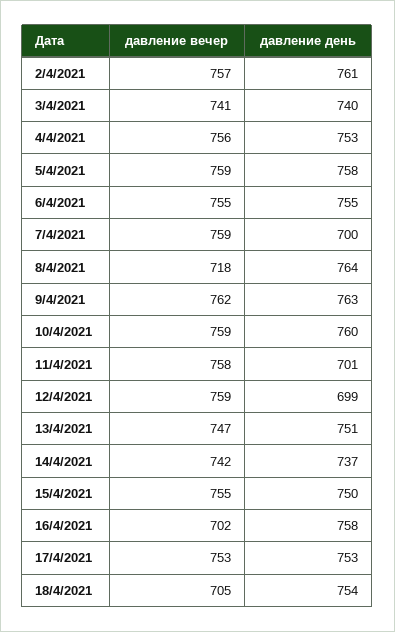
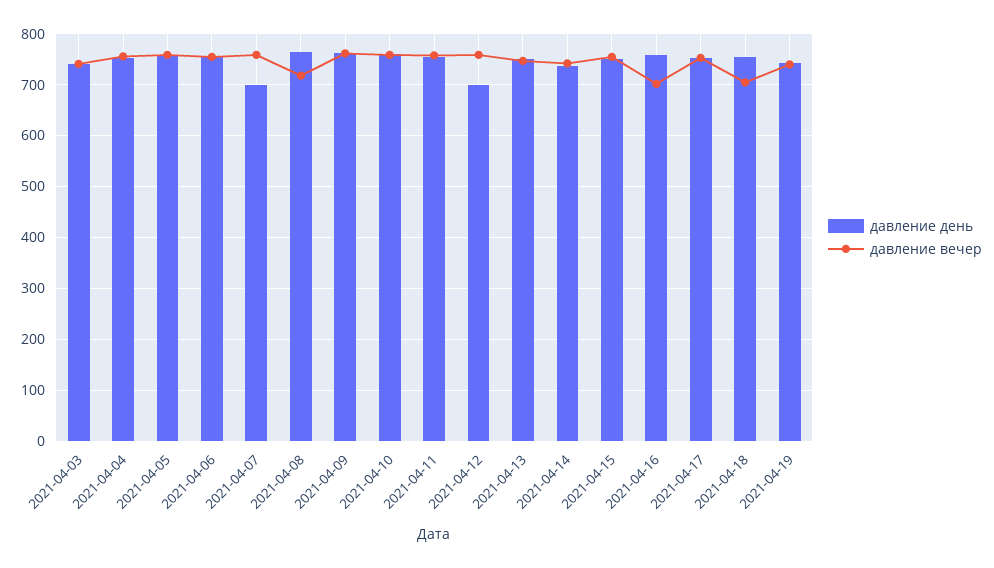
давление вечер, 2/4/2021: 757 -> none
давление день, 2/4/2021: 761 -> none
давление день, 11/4/2021: 701 -> 760
давление день, 2021-04-19: none -> 740
давление вечер, 2021-04-19: none -> 740

